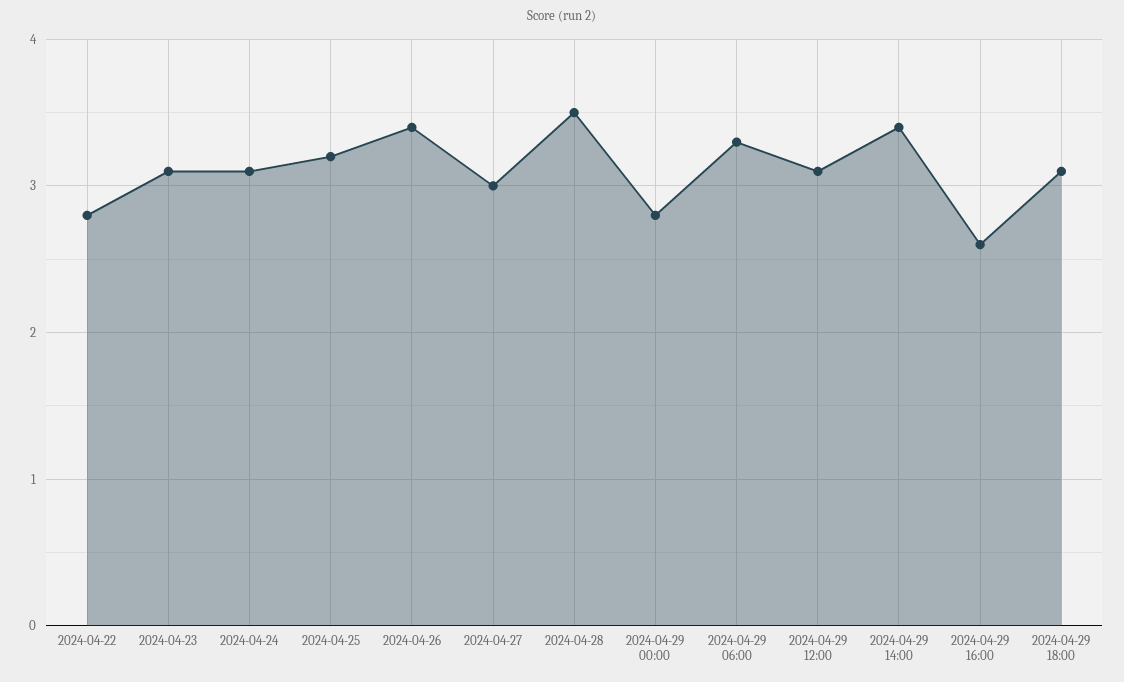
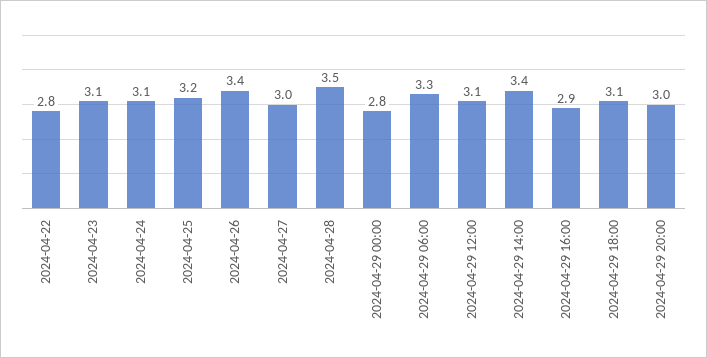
2024-04-29 16:00: 2.6 -> 2.9
2024-04-29 20:00: none -> 3

